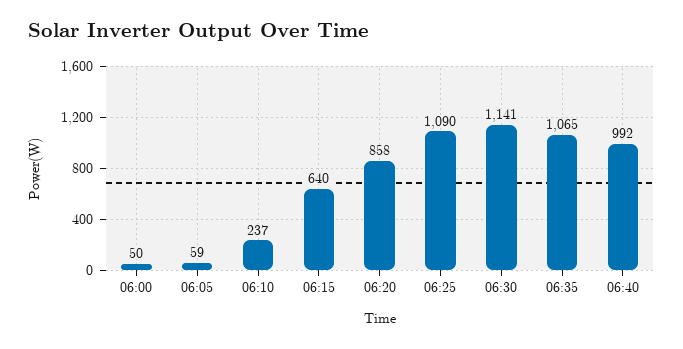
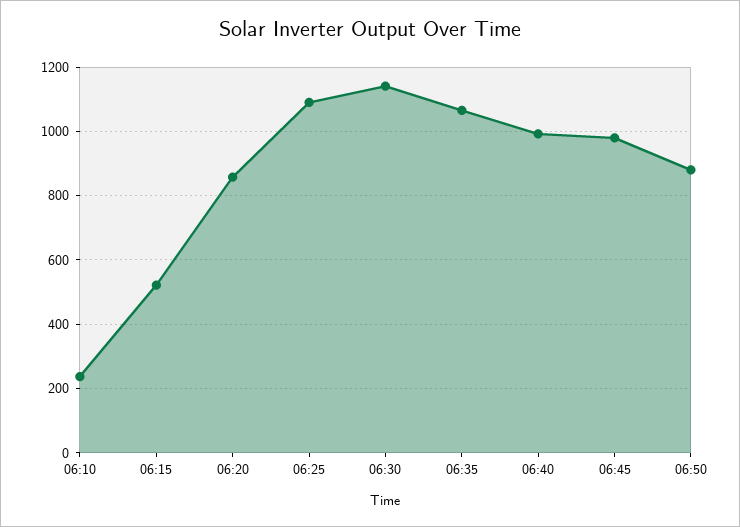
06:00: 50 -> none
06:05: 59 -> none
06:15: 640 -> 520
06:45: none -> 980
06:50: none -> 880

